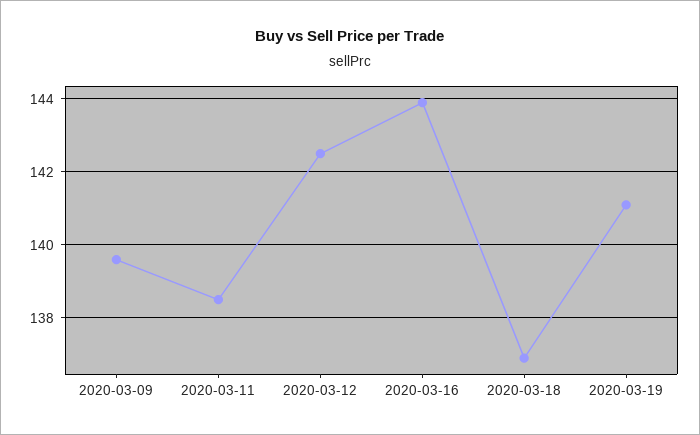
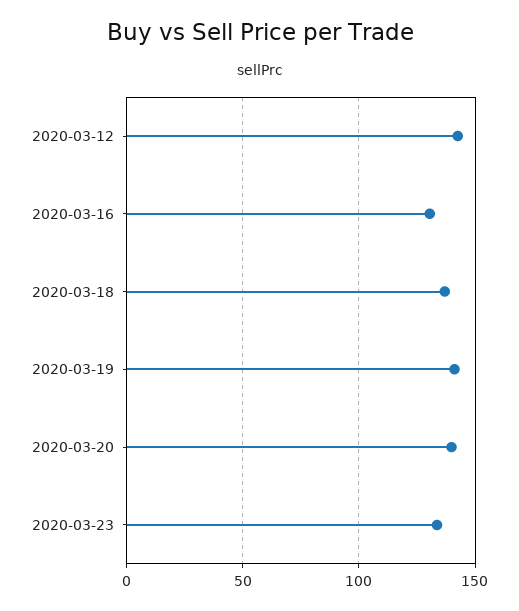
2020-03-09: 139.5 -> none
2020-03-11: 138.5 -> none
2020-03-16: 144 -> 130
2020-03-20: none -> 140
2020-03-23: none -> 135

